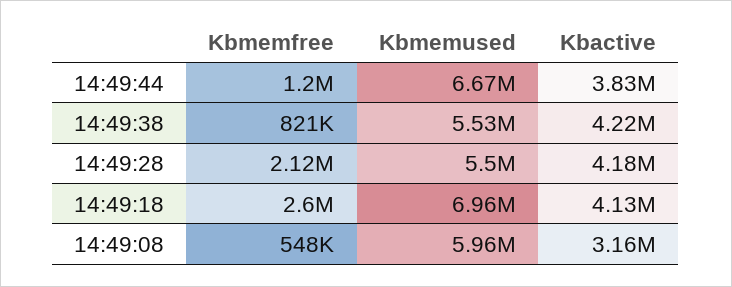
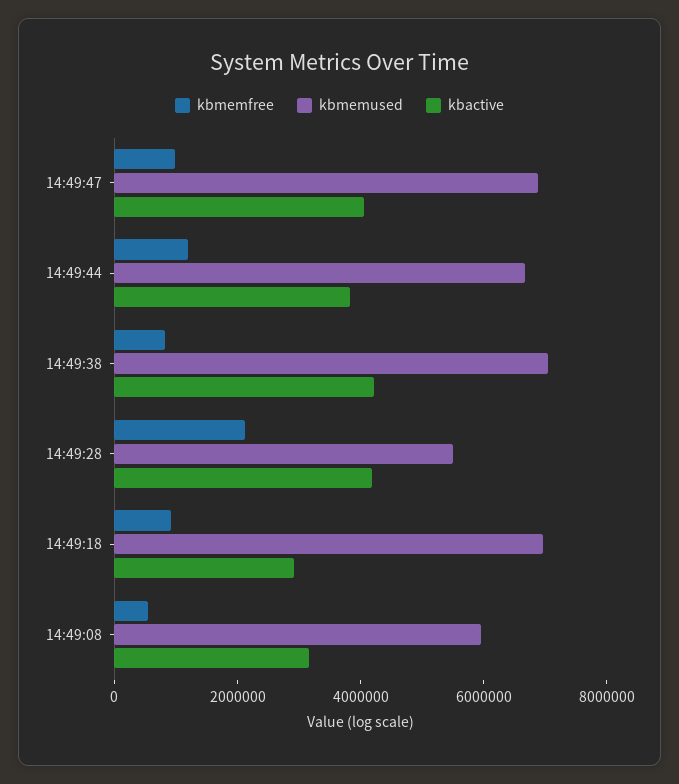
Kbmemused, 14:49:38: 5530000 -> 7000000
Kbmemfree, 14:49:18: 2600000 -> 1000000
Kbactive, 14:49:18: 4130000 -> 3000000
Kbmemfree, 14:49:47: none -> 1000000
Kbmemused, 14:49:47: none -> 7000000
Kbactive, 14:49:47: none -> 4000000

